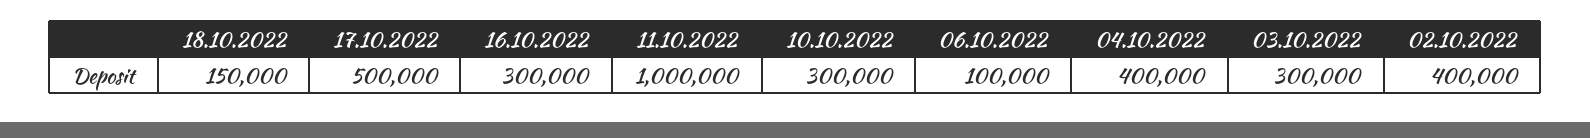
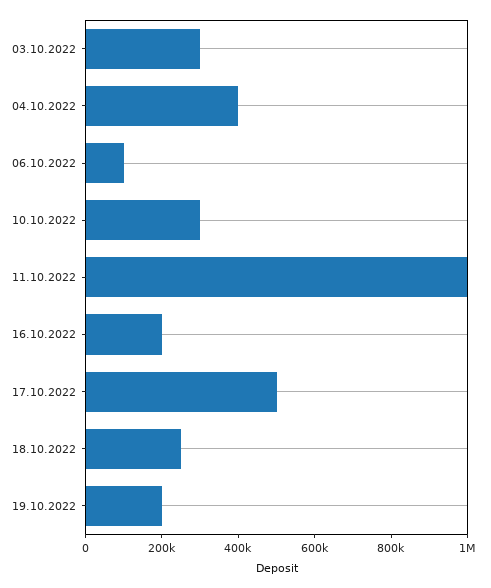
18.10.2022: 150000 -> 250000
16.10.2022: 300000 -> 200000
02.10.2022: 400000 -> none
19.10.2022: none -> 200000

